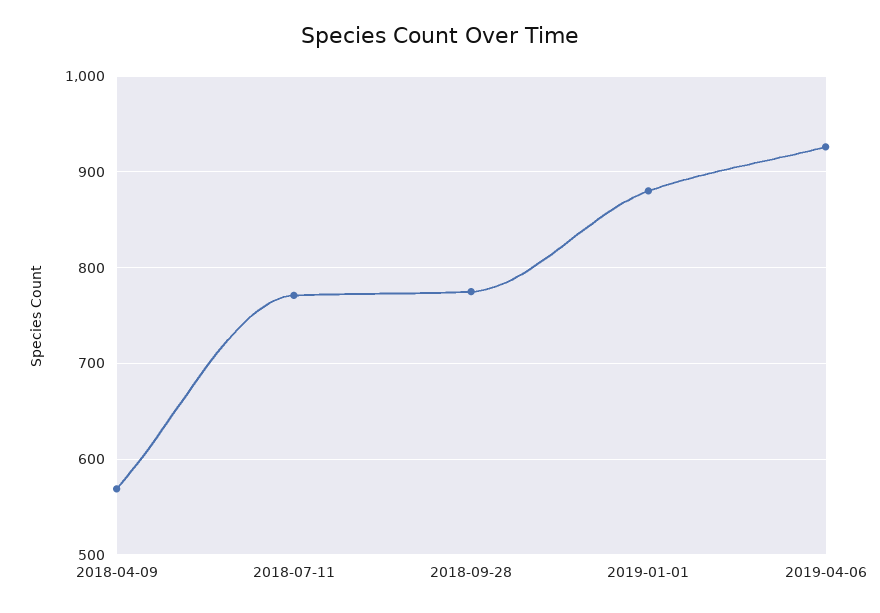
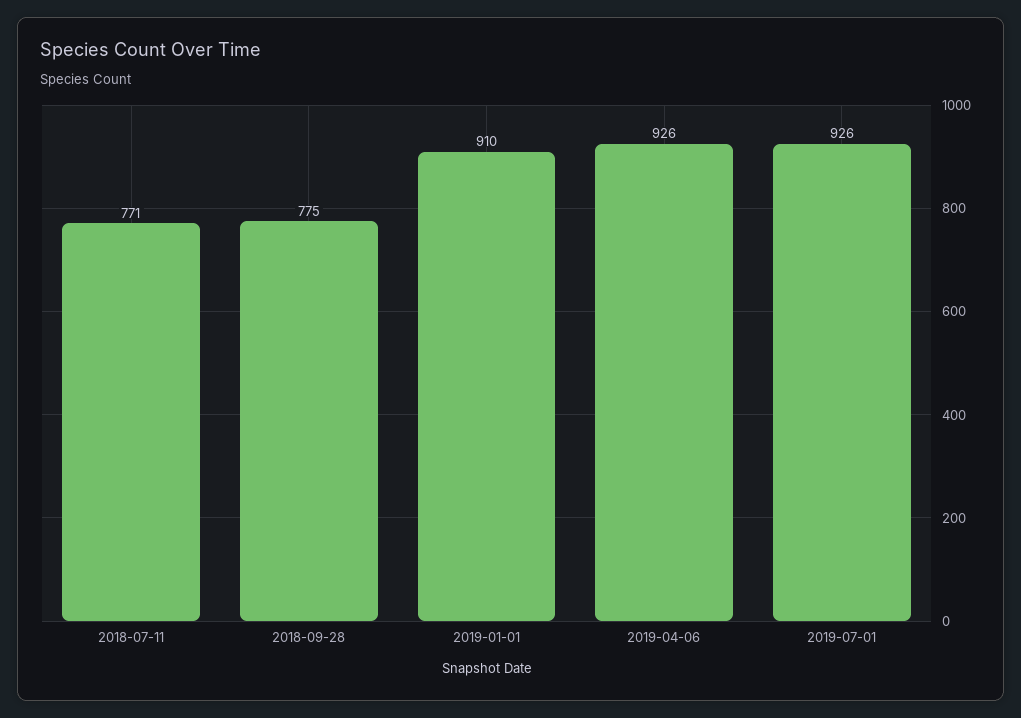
2018-04-09: 570 -> none
2019-01-01: 880 -> 910
2019-07-01: none -> 926

